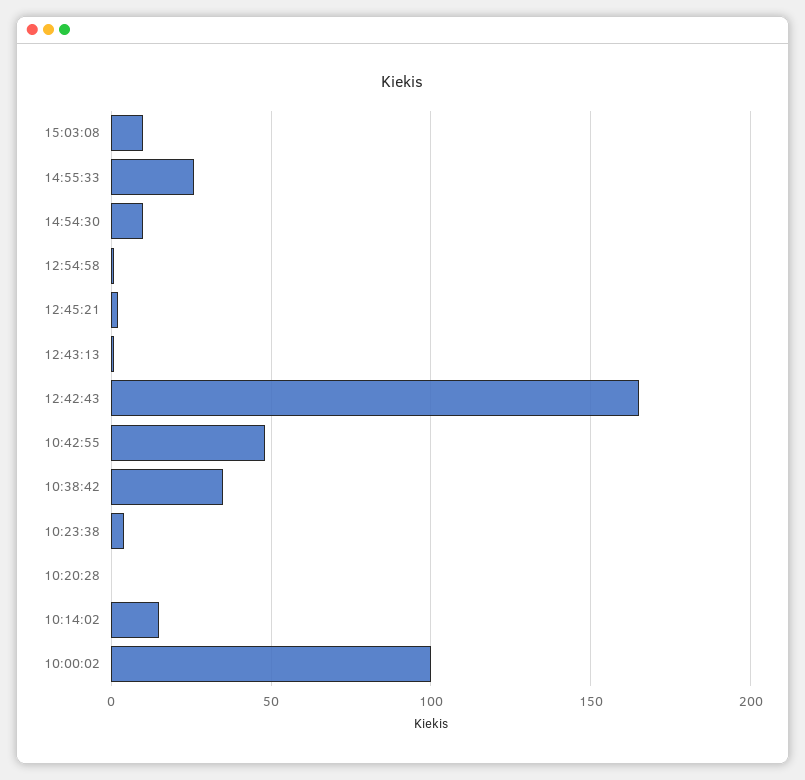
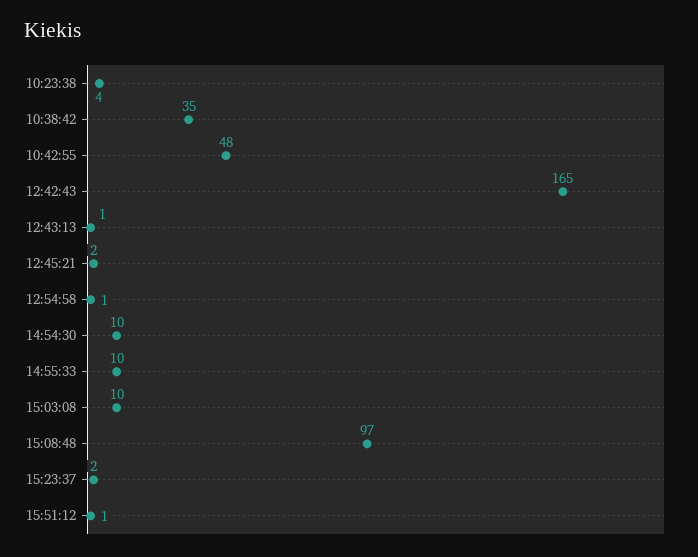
14:55:33: 25 -> 10
10:20:28: 0 -> none
10:14:02: 15 -> none
10:00:02: 100 -> none
15:08:48: none -> 97
15:23:37: none -> 2
15:51:12: none -> 1

